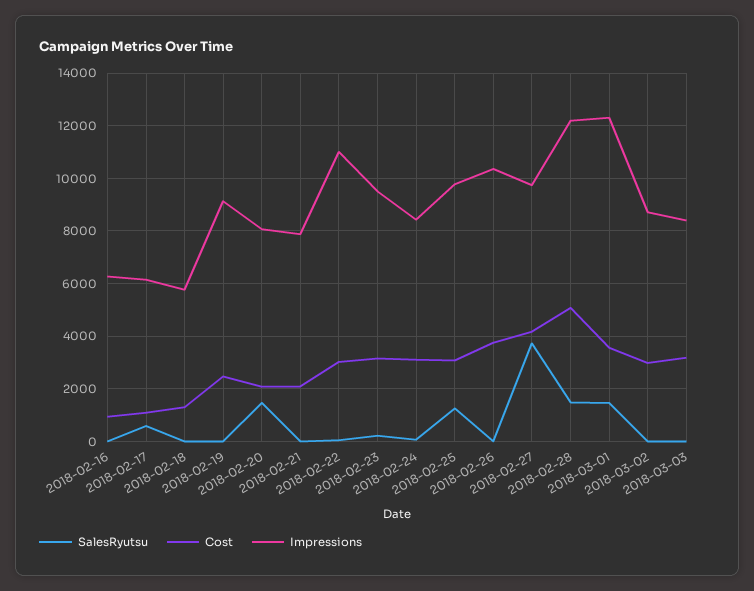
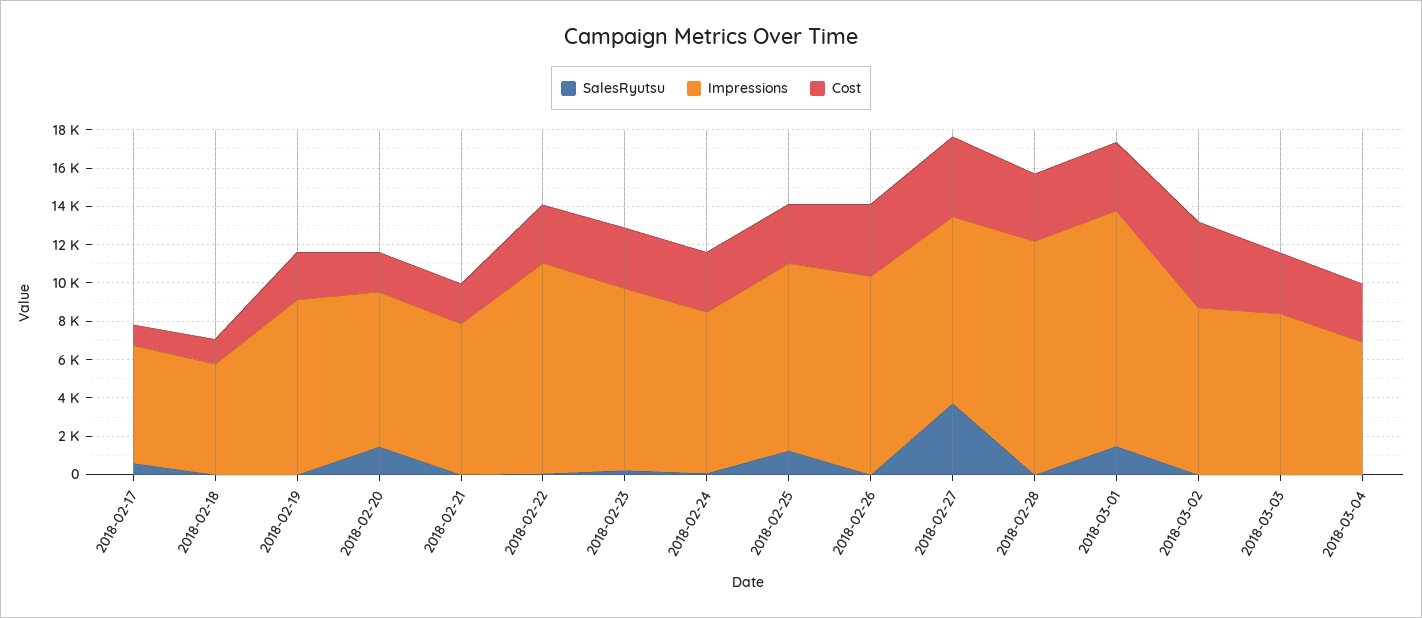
SalesRyutsu, 2018-02-16: 0 -> none
Cost, 2018-02-16: 1000 -> none
Impressions, 2018-02-16: 6250 -> none
SalesRyutsu, 2018-02-28: 1500 -> 0
Cost, 2018-02-28: 5000 -> 3500
Cost, 2018-03-02: 3000 -> 4500
SalesRyutsu, 2018-03-04: none -> 0
Impressions, 2018-03-04: none -> 7000
Cost, 2018-03-04: none -> 3000

